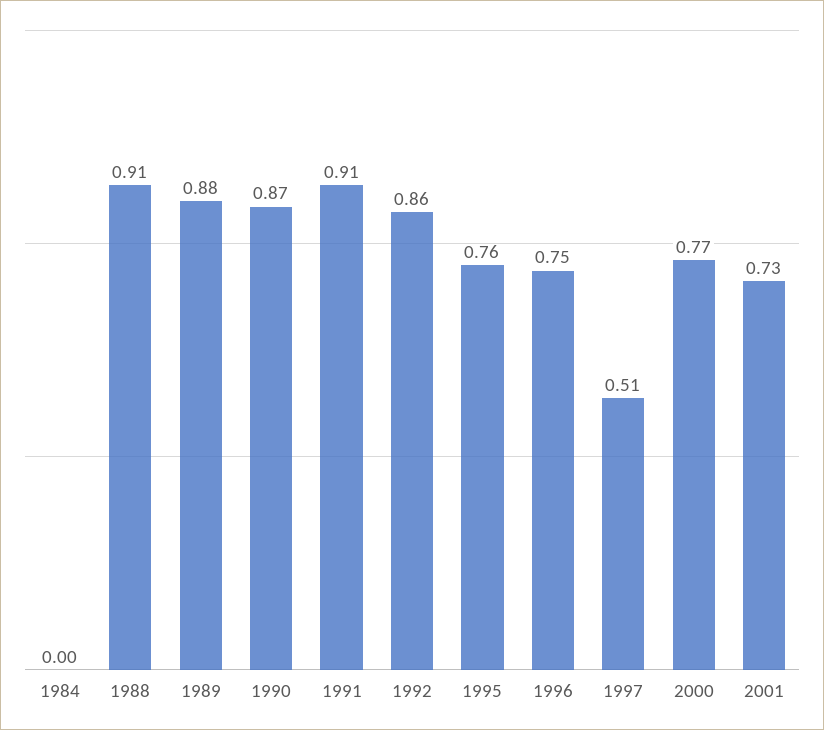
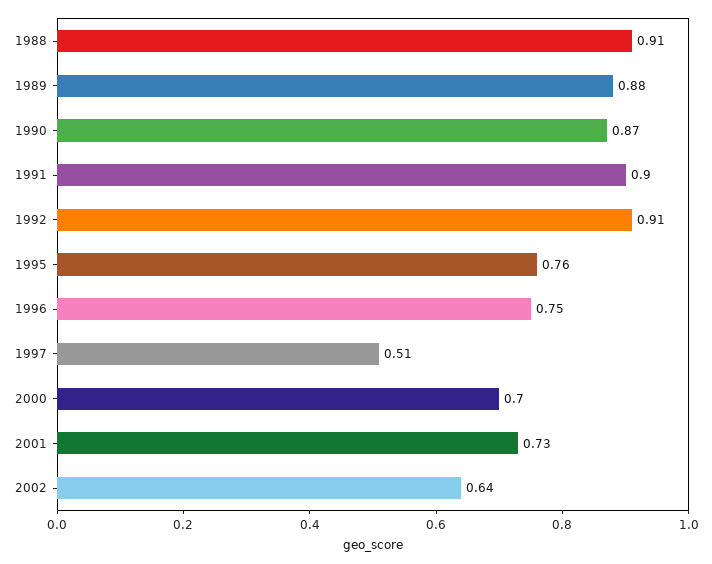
1984: 0 -> none
1991: 0.91 -> 0.9
1992: 0.86 -> 0.91
2000: 0.77 -> 0.7
2002: none -> 0.64

